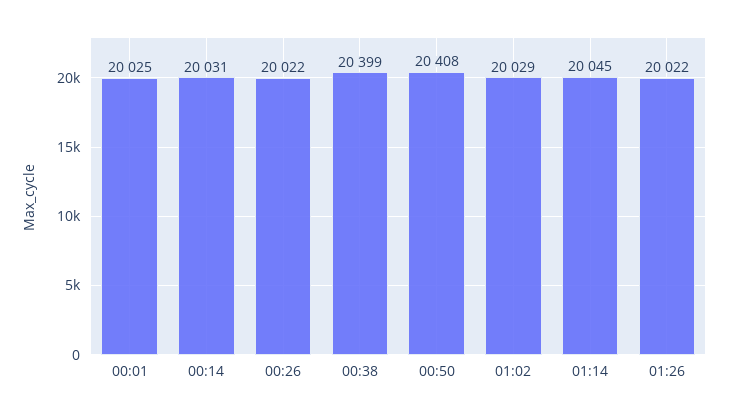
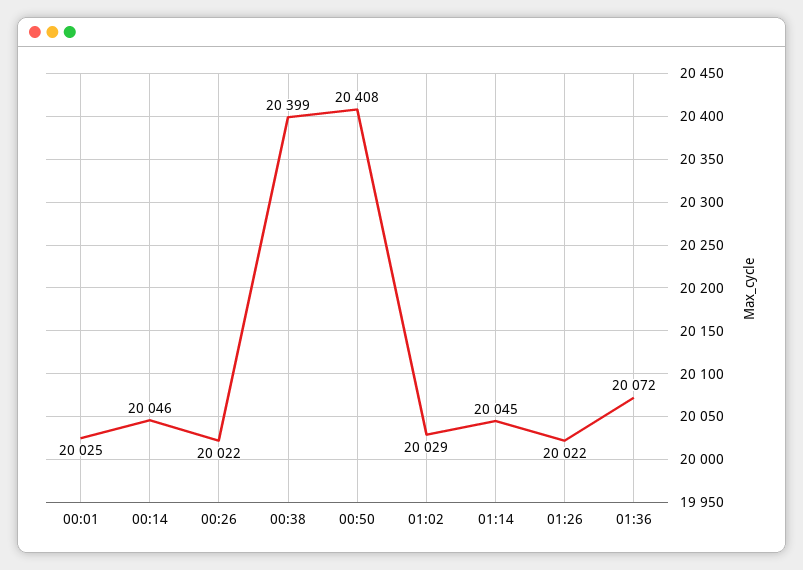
00:14: 20031 -> 20046
01:36: none -> 20072

